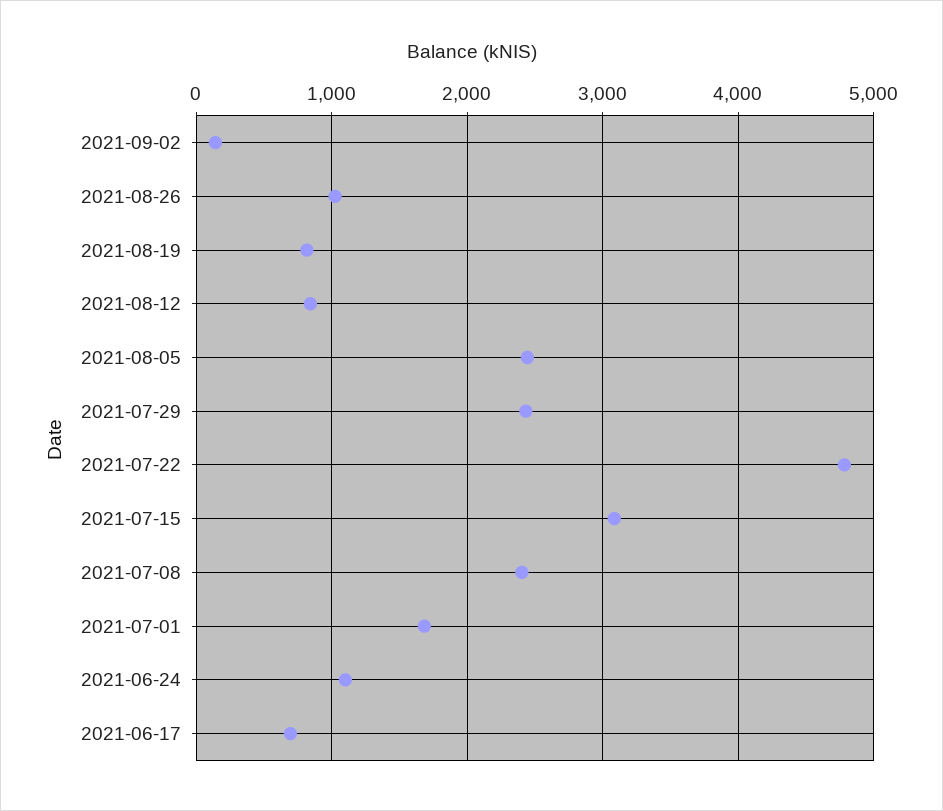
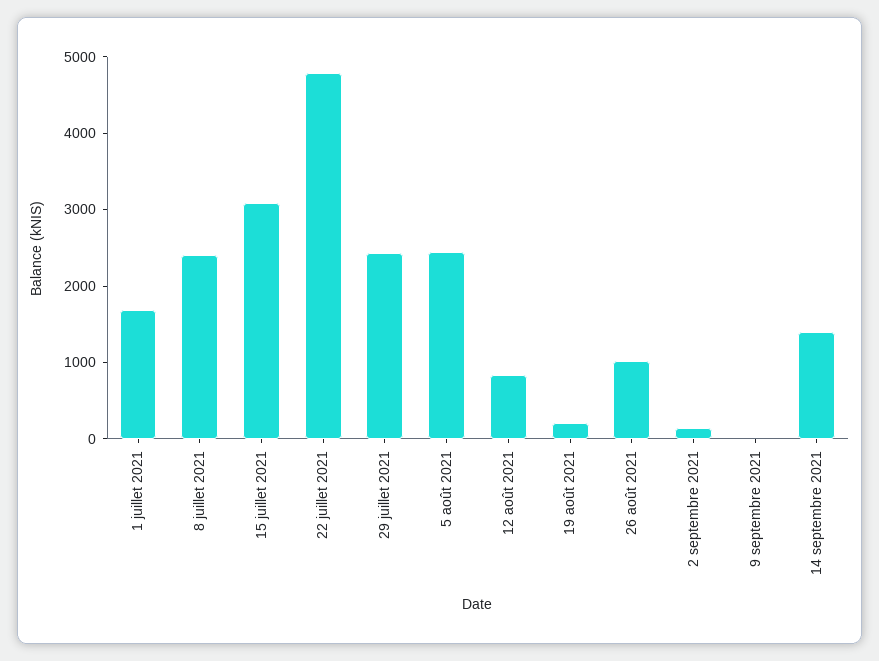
2021-08-19: 800 -> 200
2021-06-24: 1100 -> none
2021-06-17: 700 -> none
9 septembre 2021: none -> 0
14 septembre 2021: none -> 1400

